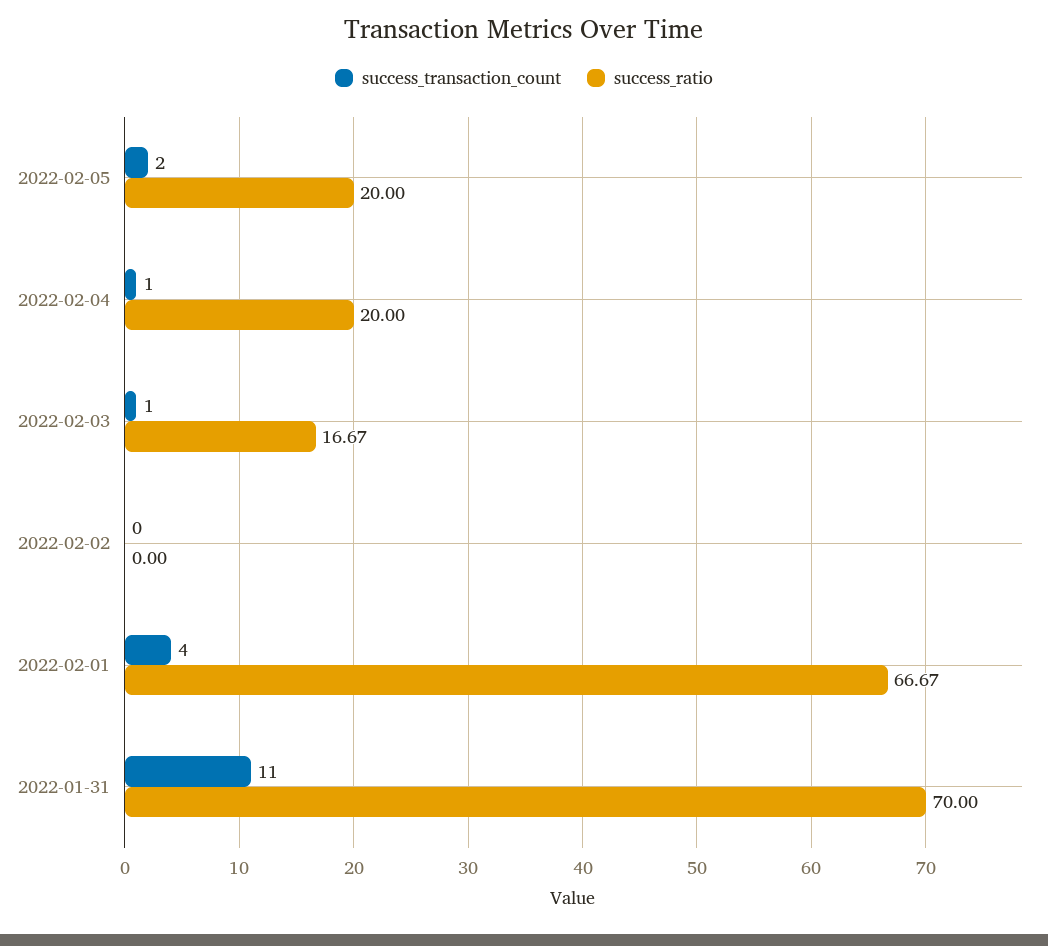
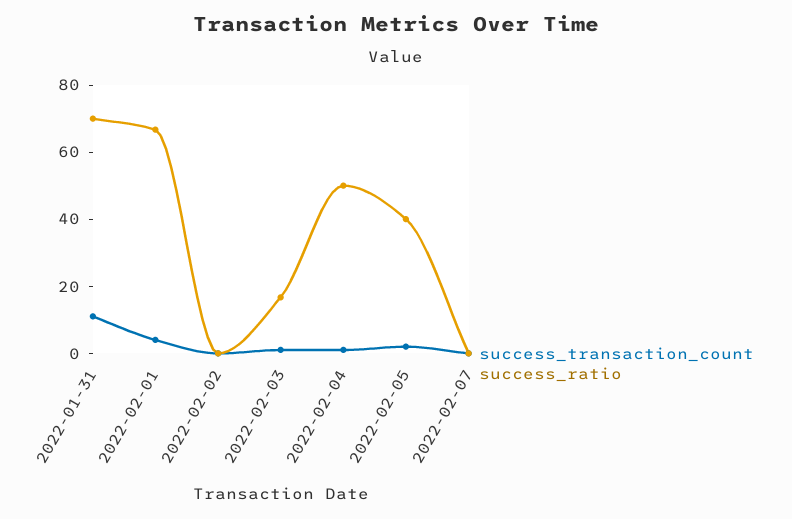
success_ratio, 2022-02-05: 20 -> 40
success_ratio, 2022-02-04: 20 -> 50
success_transaction_count, 2022-02-07: none -> 0
success_ratio, 2022-02-07: none -> 0

